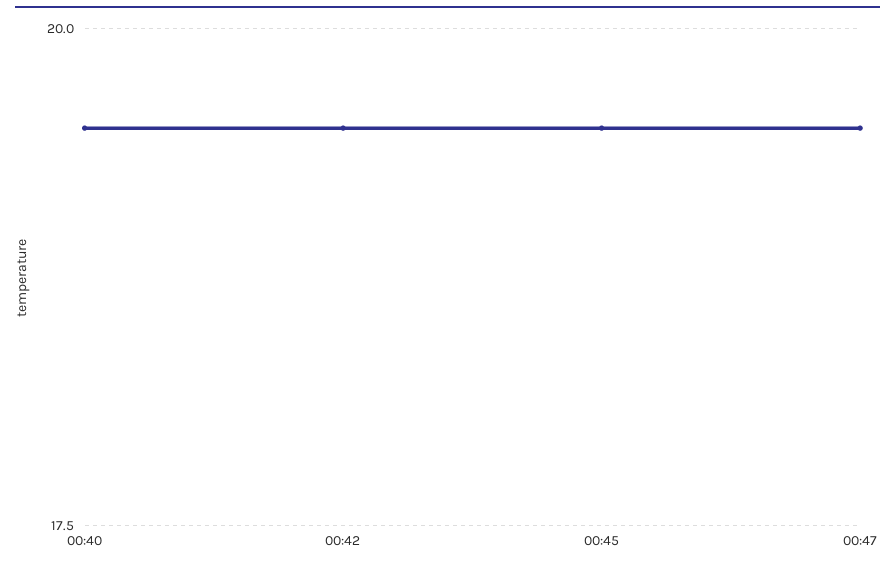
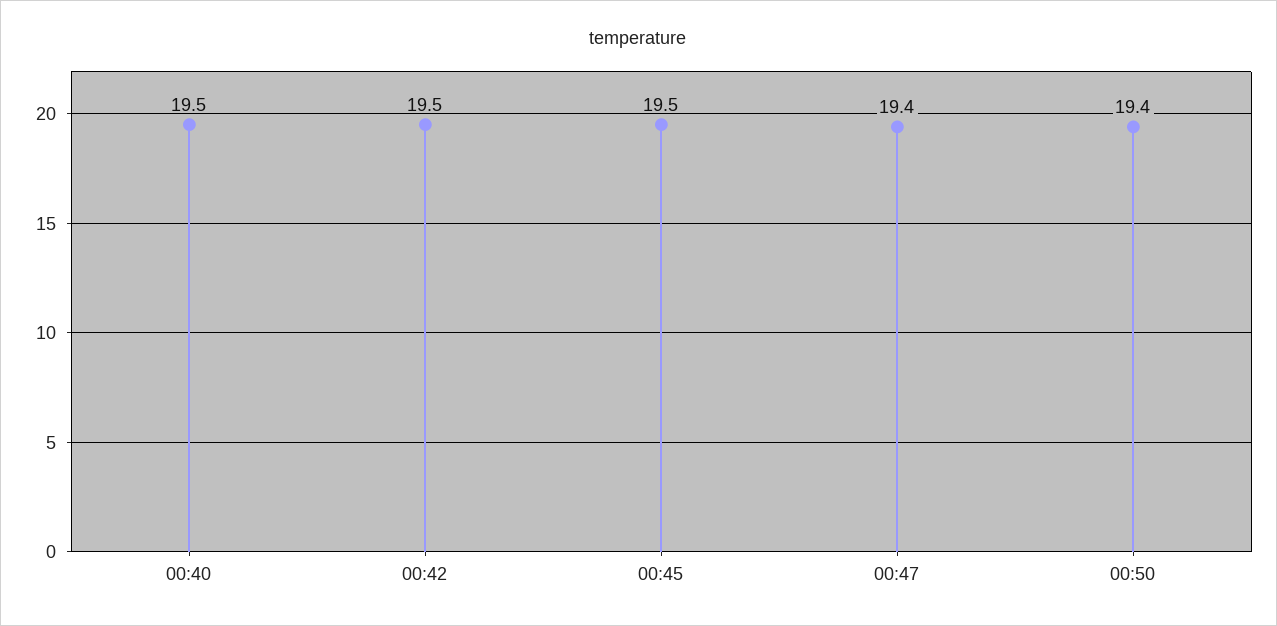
00:47: 19.5 -> 19.4
00:50: none -> 19.4

